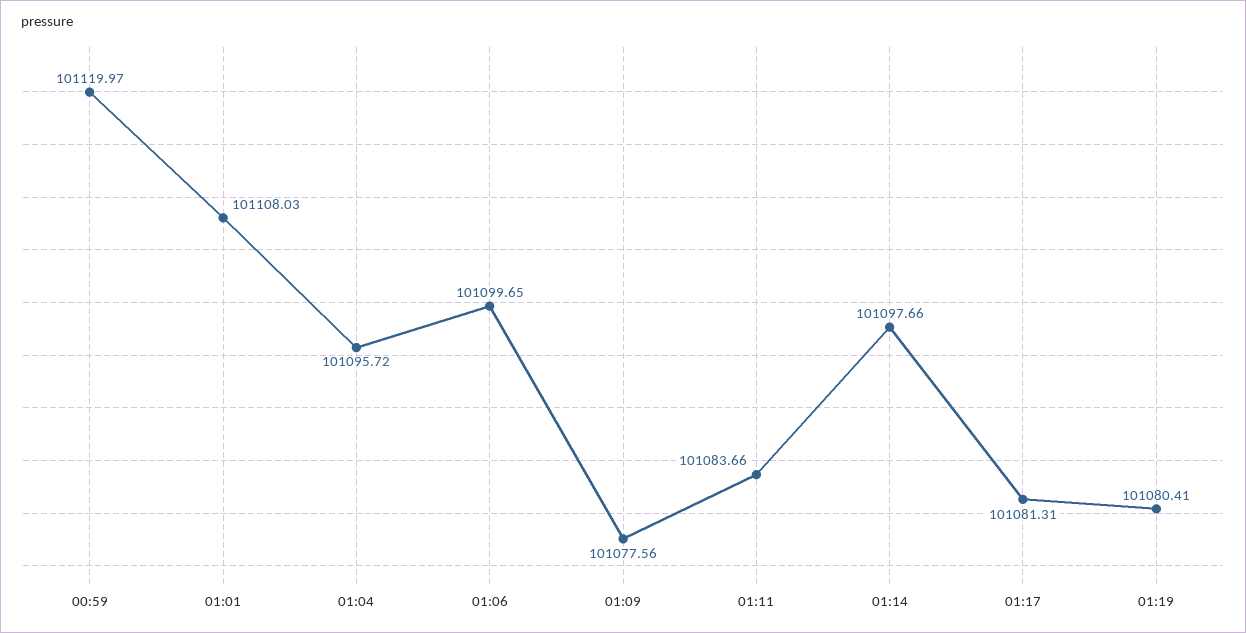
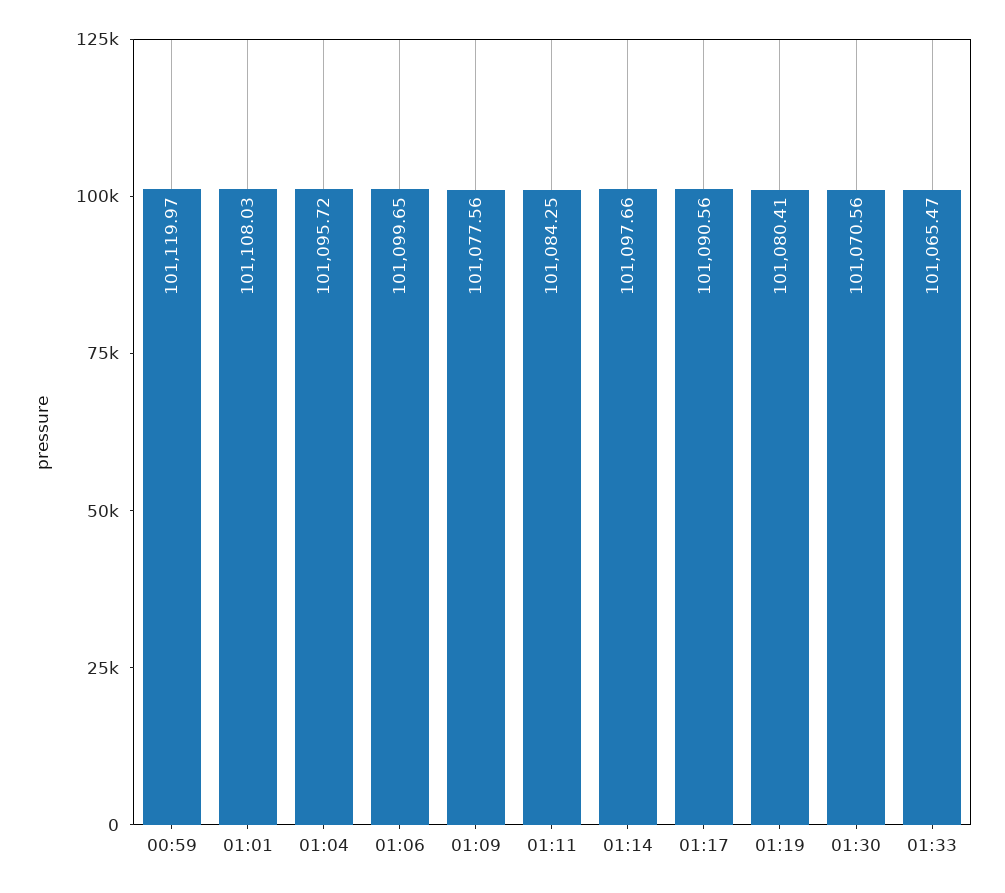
01:11: 101083.66 -> 101084.25
01:17: 101081.31 -> 101090.56
01:30: none -> 101070.56
01:33: none -> 101065.47

